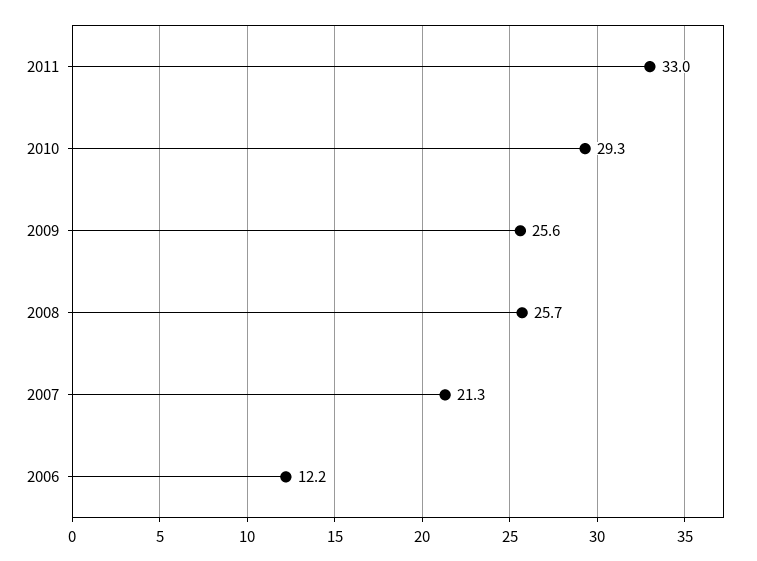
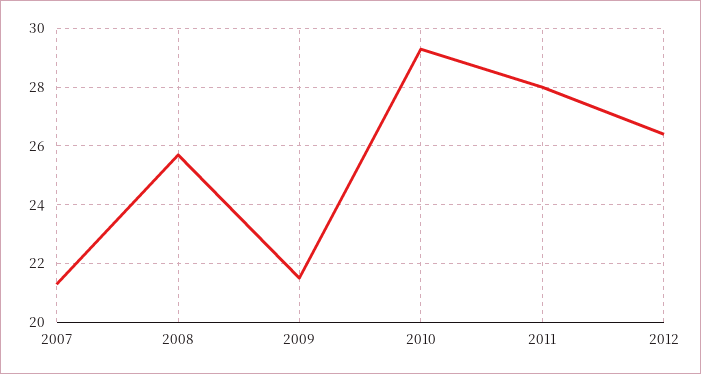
2011: 33 -> 28
2009: 25.6 -> 21.5
2006: 12.2 -> none
2012: none -> 26.5

